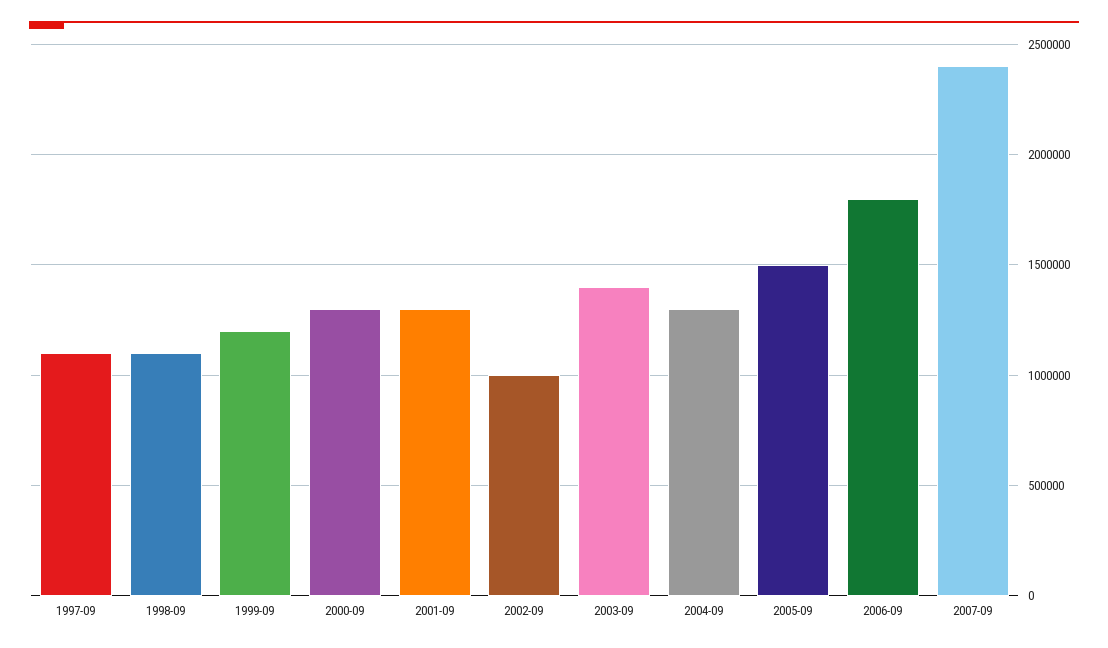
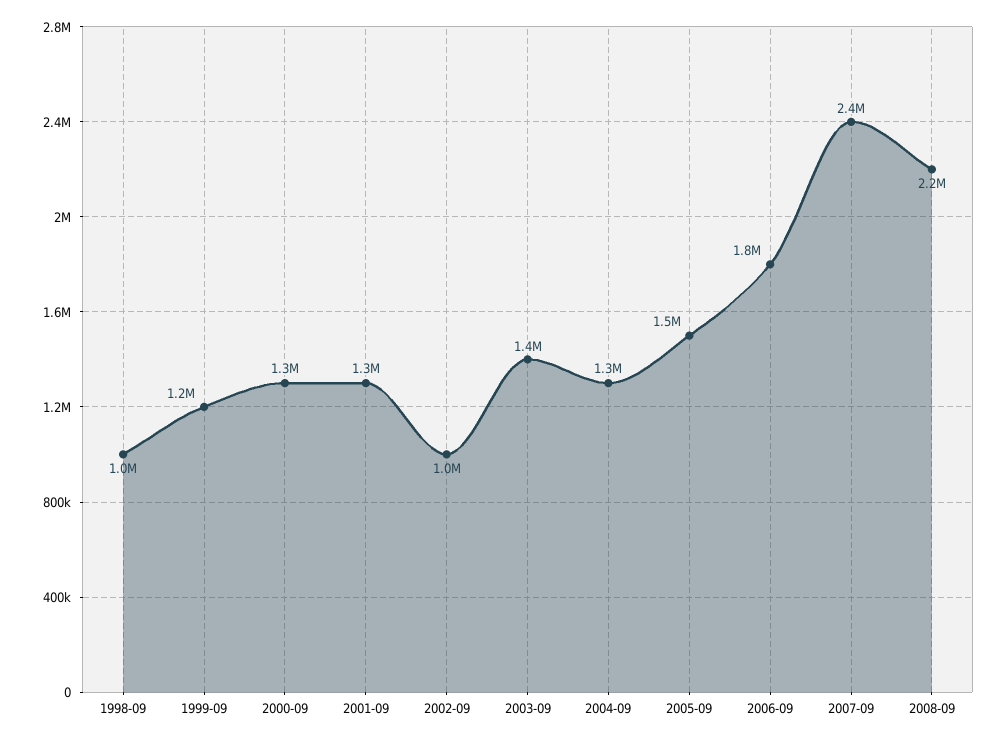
1997-09: 1100000 -> none
1998-09: 1100000 -> 1000000
2008-09: none -> 2200000

